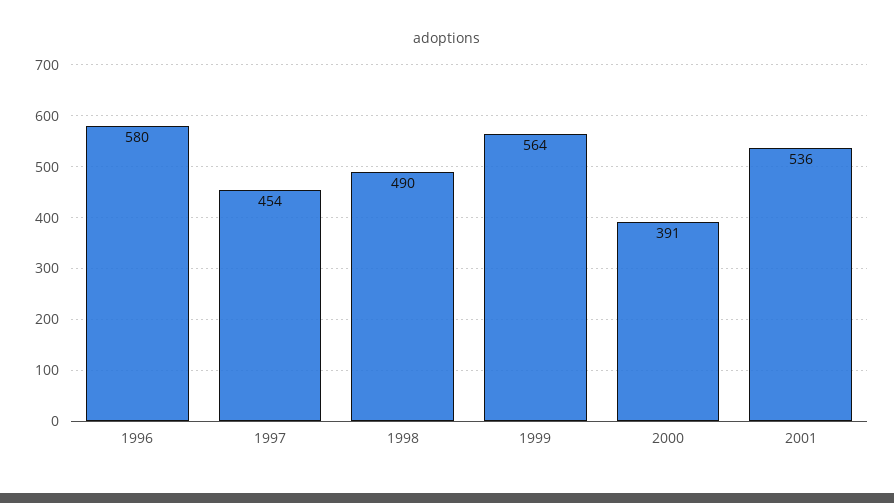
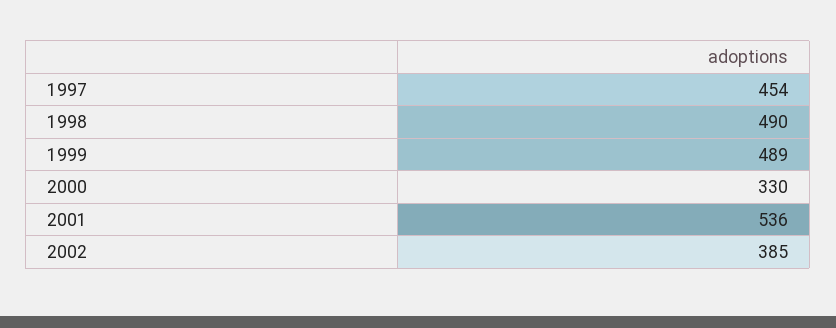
1996: 580 -> none
1999: 564 -> 489
2000: 391 -> 330
2002: none -> 385

